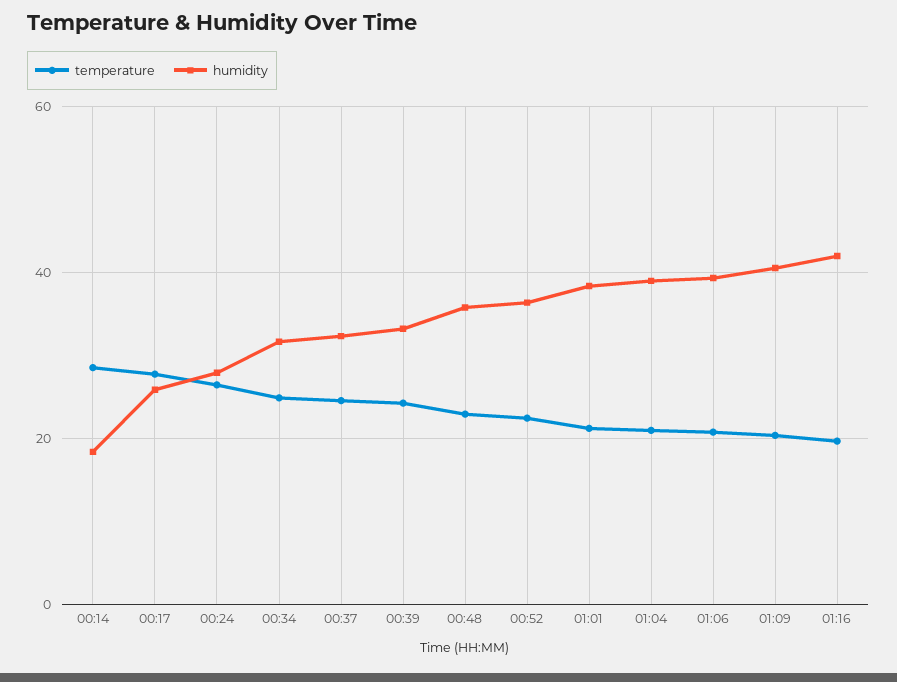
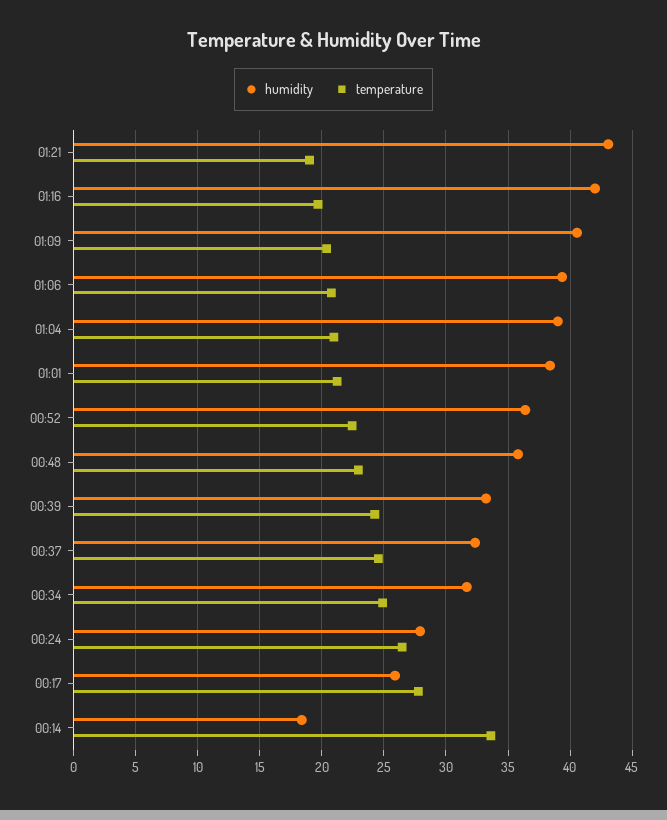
temperature, 00:14: 28 -> 33.5
humidity, 01:21: none -> 43
temperature, 01:21: none -> 19

